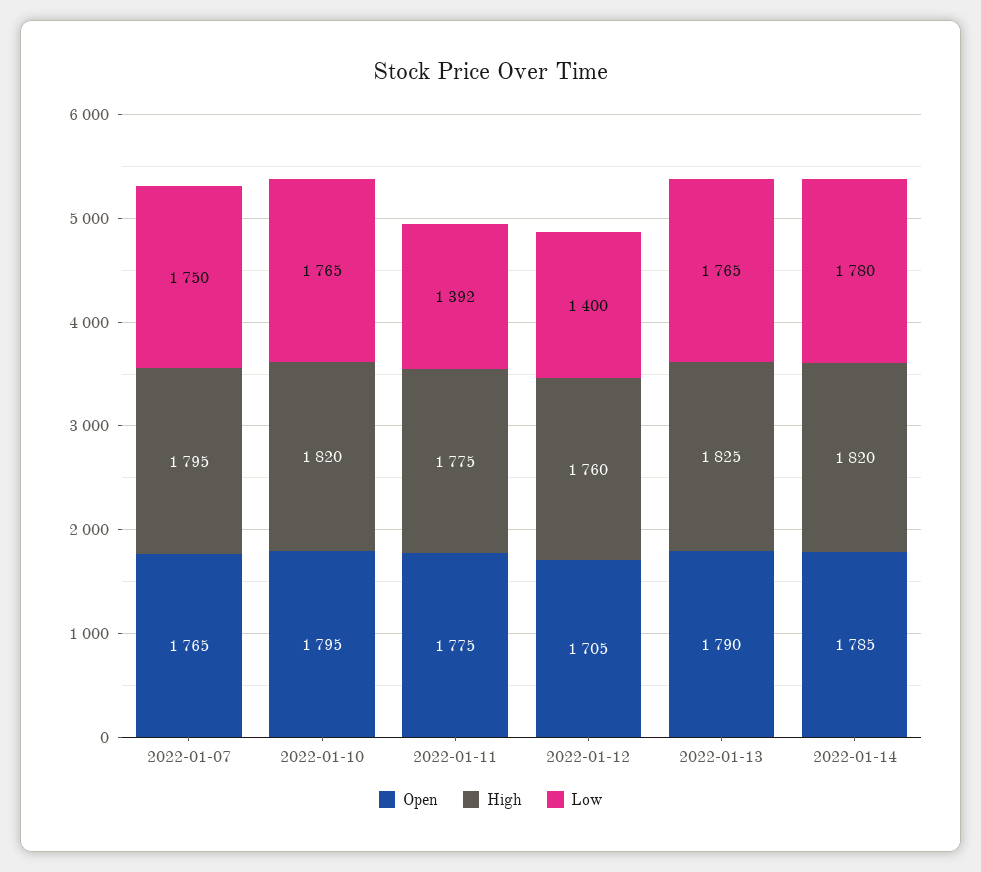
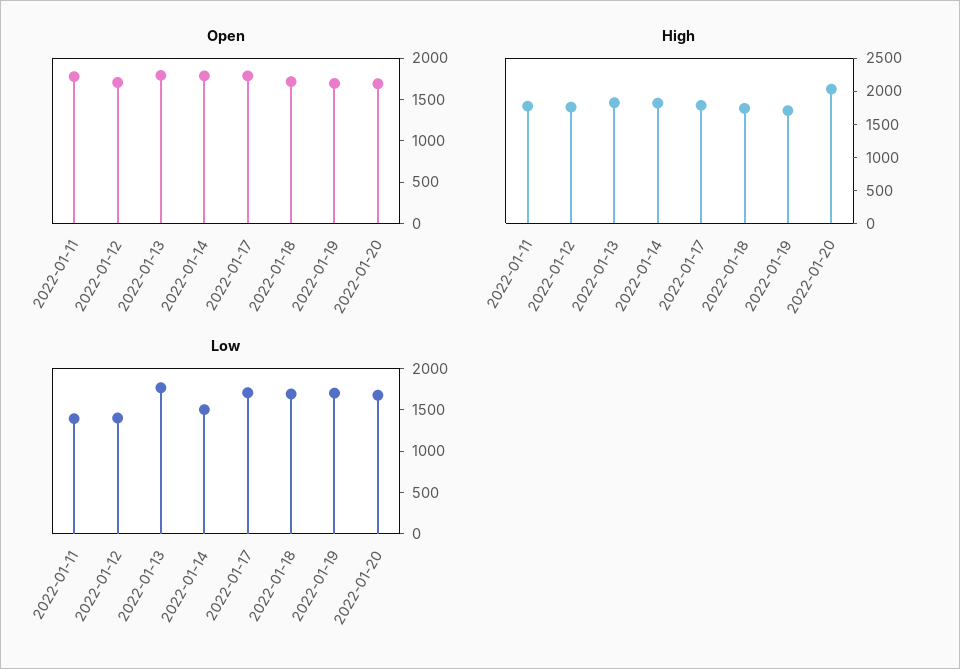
Open, 2022-01-07: 1765 -> none
High, 2022-01-07: 1795 -> none
Low, 2022-01-07: 1750 -> none
Open, 2022-01-10: 1795 -> none
High, 2022-01-10: 1820 -> none
Low, 2022-01-10: 1765 -> none
Low, 2022-01-14: 1780 -> 1500
Open, 2022-01-17: none -> 1800
Open, 2022-01-18: none -> 1700
Open, 2022-01-19: none -> 1700
Open, 2022-01-20: none -> 1700
High, 2022-01-17: none -> 1750
High, 2022-01-18: none -> 1750
High, 2022-01-19: none -> 1750
High, 2022-01-20: none -> 2000
Low, 2022-01-17: none -> 1700
Low, 2022-01-18: none -> 1700
Low, 2022-01-19: none -> 1700
Low, 2022-01-20: none -> 1700

